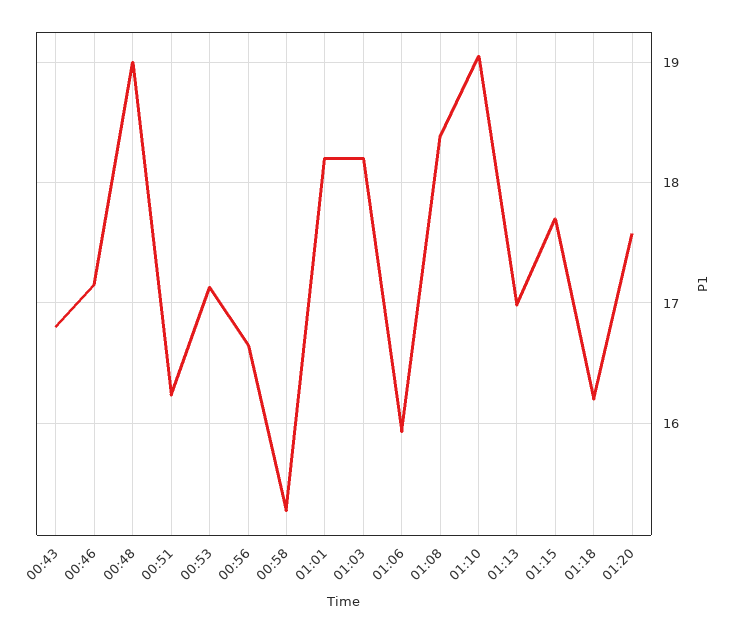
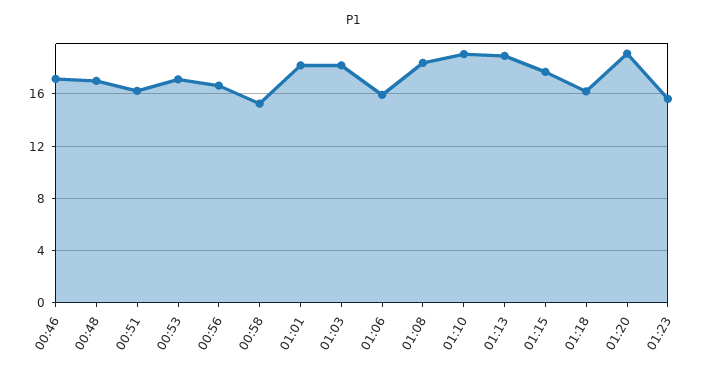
00:43: 16.8 -> none
00:48: 19 -> 17
01:13: 17 -> 19
01:20: 17.6 -> 19
01:23: none -> 15.5

